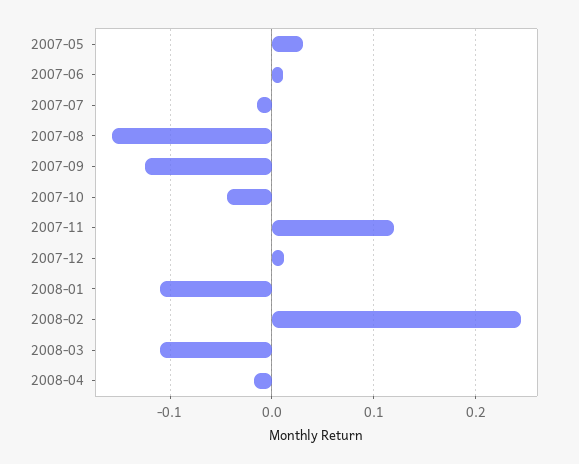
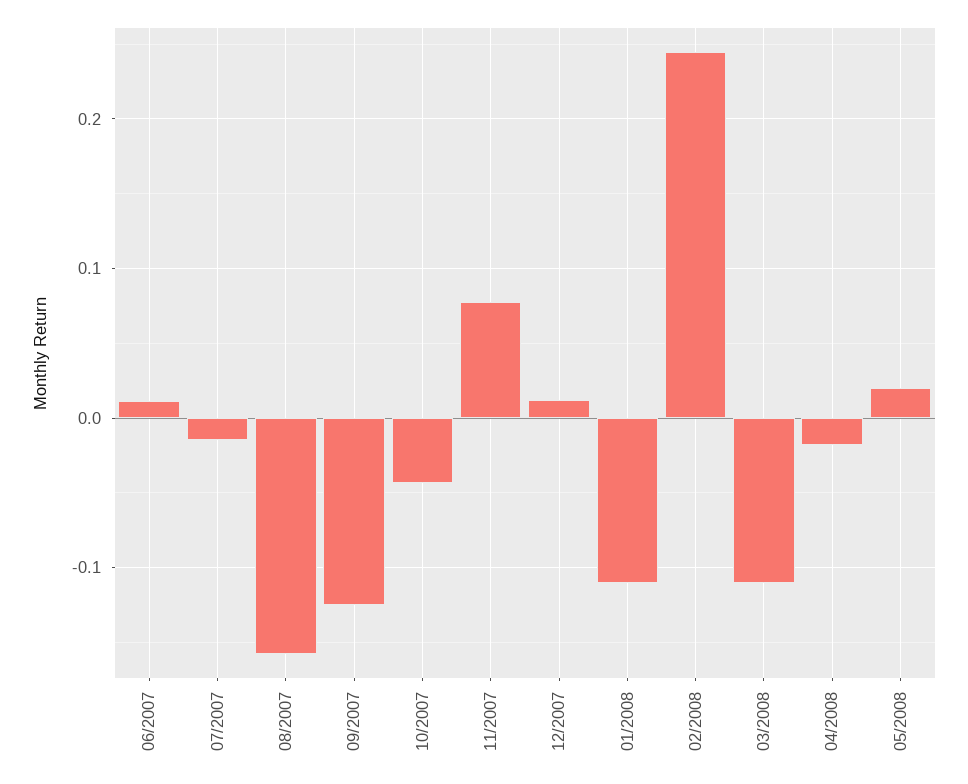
2007-05: 0.03 -> none
2007-11: 0.12 -> 0.08
05/2008: none -> 0.02

